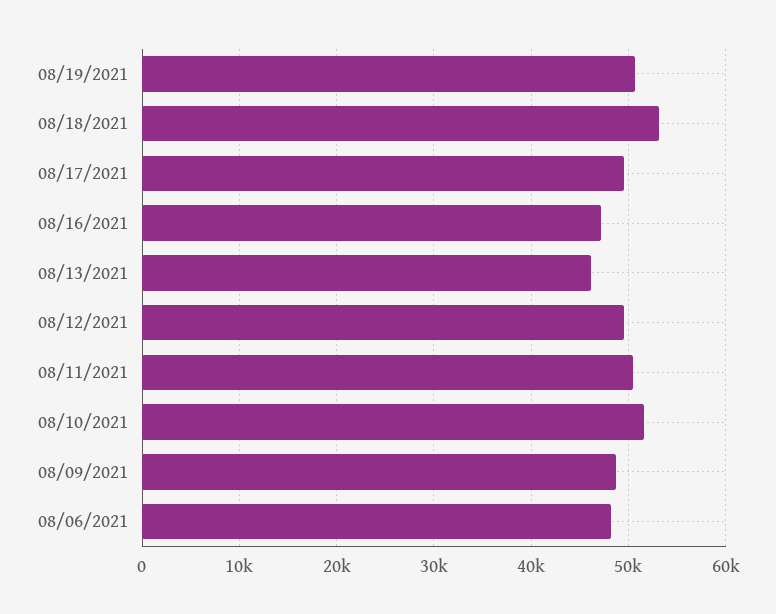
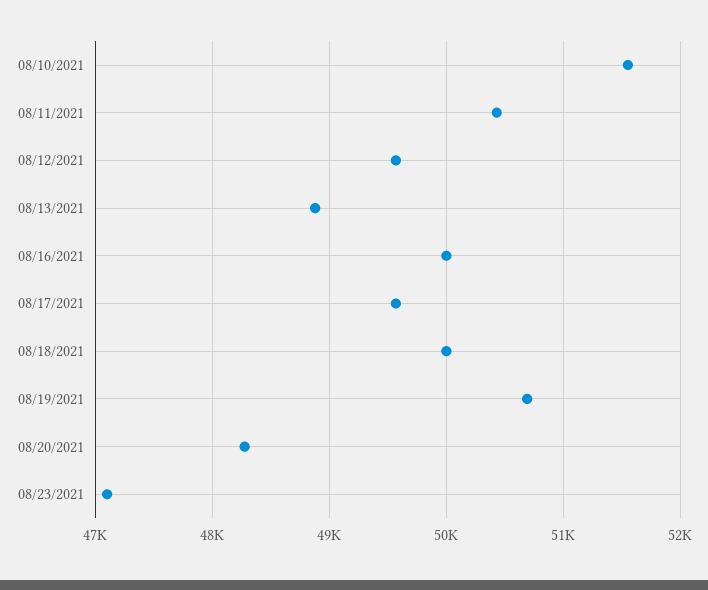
08/18/2021: 53000 -> 50000
08/16/2021: 47000 -> 50000
08/13/2021: 46000 -> 48900
08/09/2021: 49000 -> none
08/06/2021: 48000 -> none
08/20/2021: none -> 48300
08/23/2021: none -> 47100

